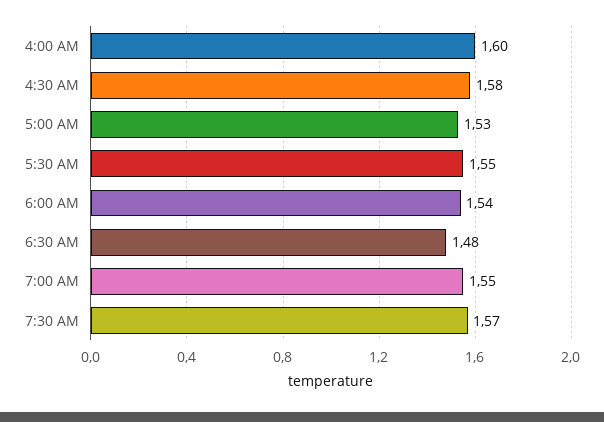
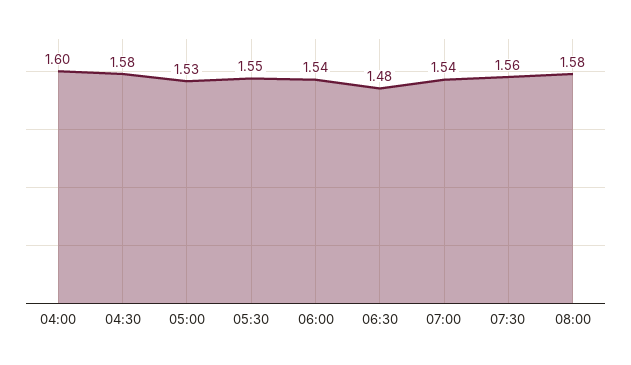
7:00 AM: 1.55 -> 1.54
7:30 AM: 1.57 -> 1.56
08:00: none -> 1.58

